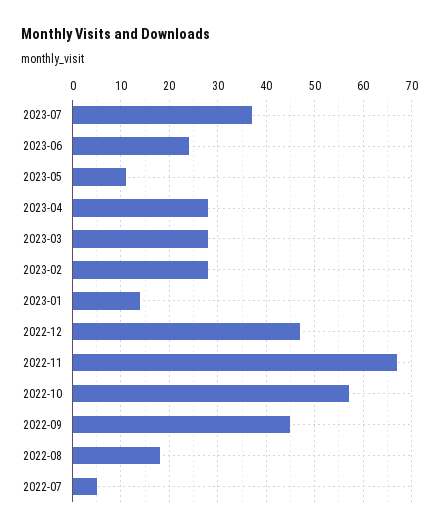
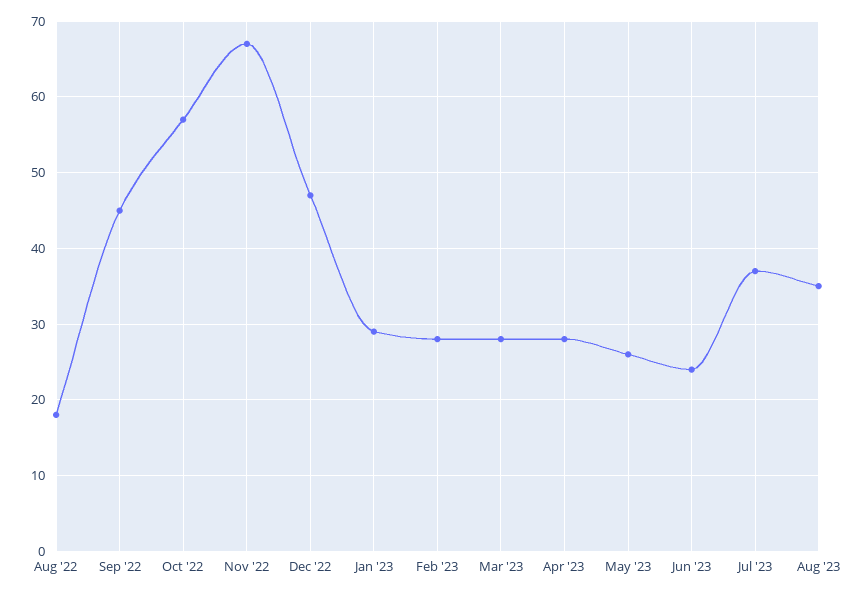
2023-05: 10 -> 26
2023-01: 15 -> 29
2022-07: 5 -> none
Aug '23: none -> 35

